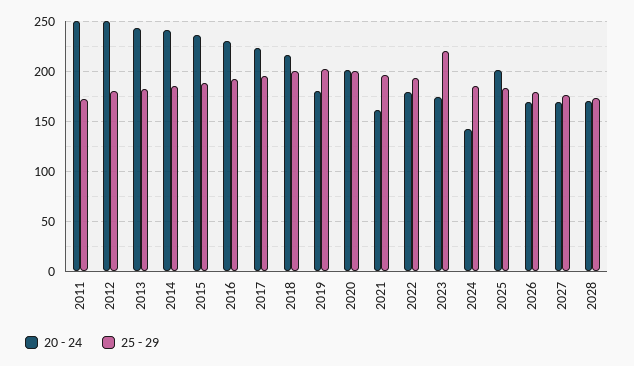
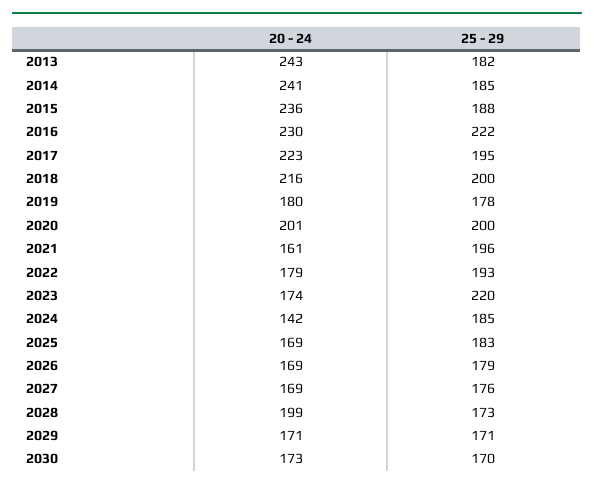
20 - 24, 2011: 250 -> none
25 - 29, 2011: 170 -> none
20 - 24, 2012: 250 -> none
25 - 29, 2012: 180 -> none
25 - 29, 2016: 190 -> 222
25 - 29, 2019: 200 -> 178
20 - 24, 2025: 200 -> 169
20 - 24, 2028: 170 -> 199
20 - 24, 2029: none -> 171
25 - 29, 2029: none -> 171
20 - 24, 2030: none -> 173
25 - 29, 2030: none -> 170

